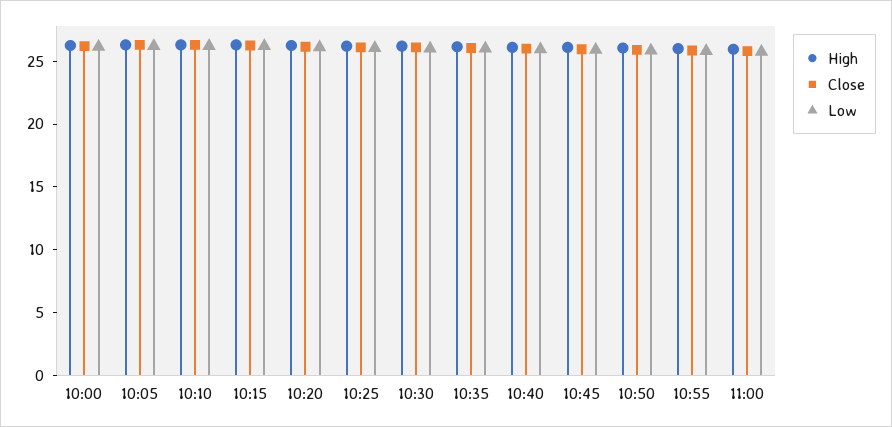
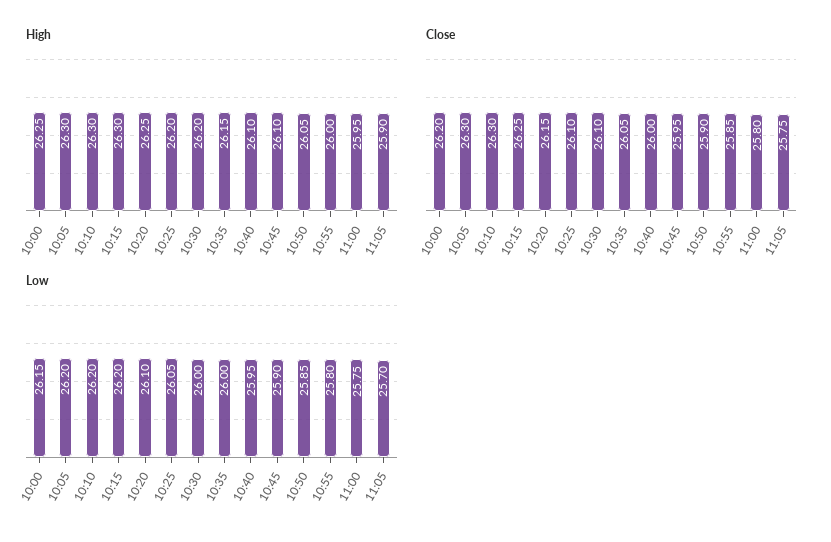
High, 11:05: none -> 25.9
Close, 11:05: none -> 25.75
Low, 11:05: none -> 25.7

